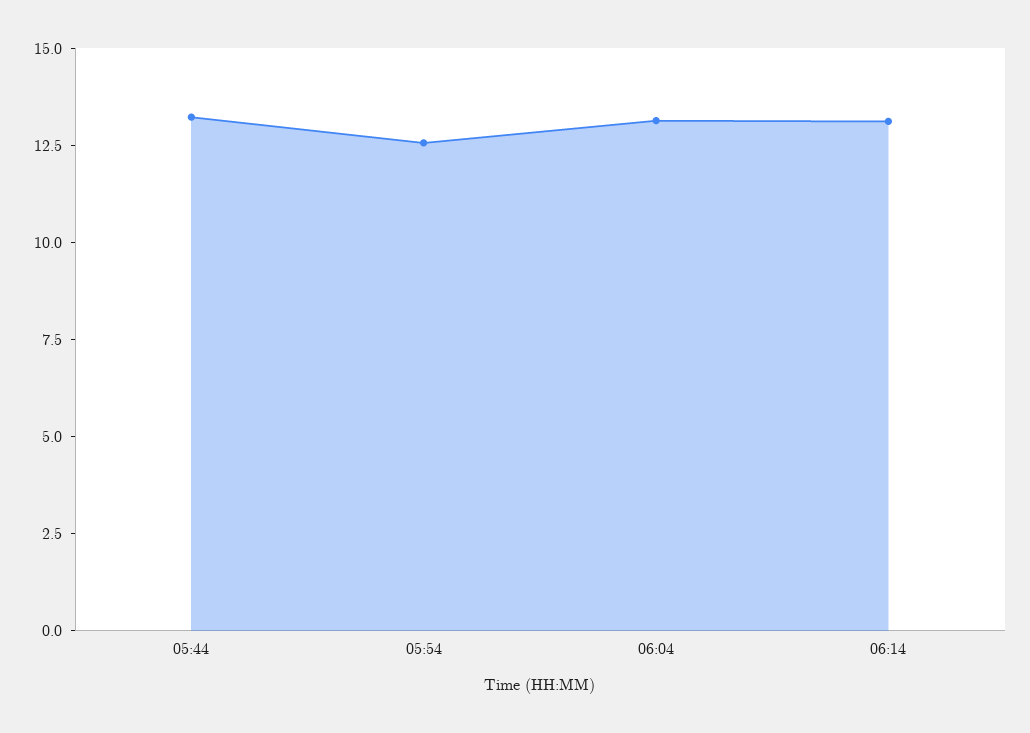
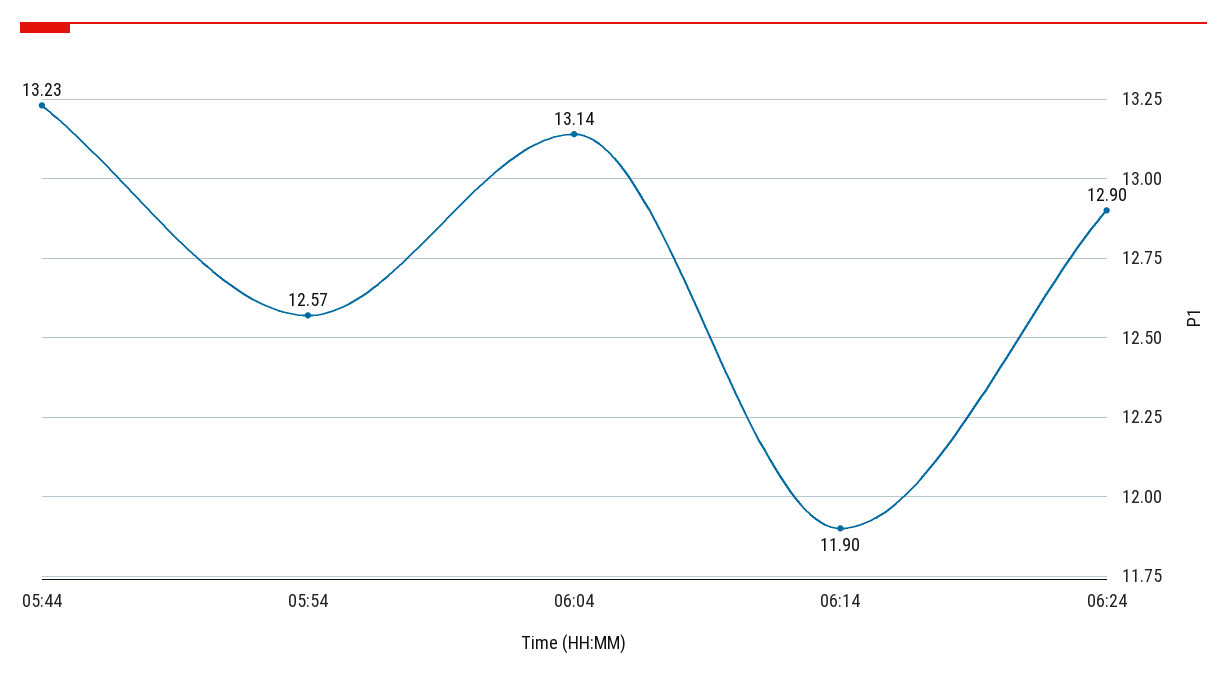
06:14: 13 -> 11.9
06:24: none -> 12.9

